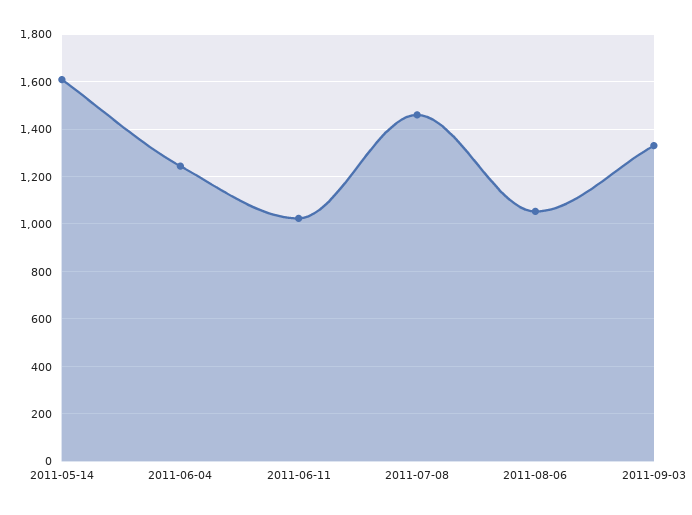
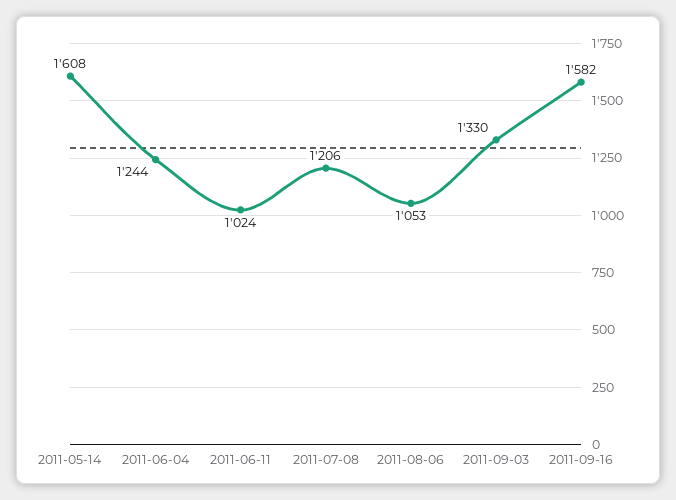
2011-07-08: 1450 -> 1206
2011-09-16: none -> 1582

